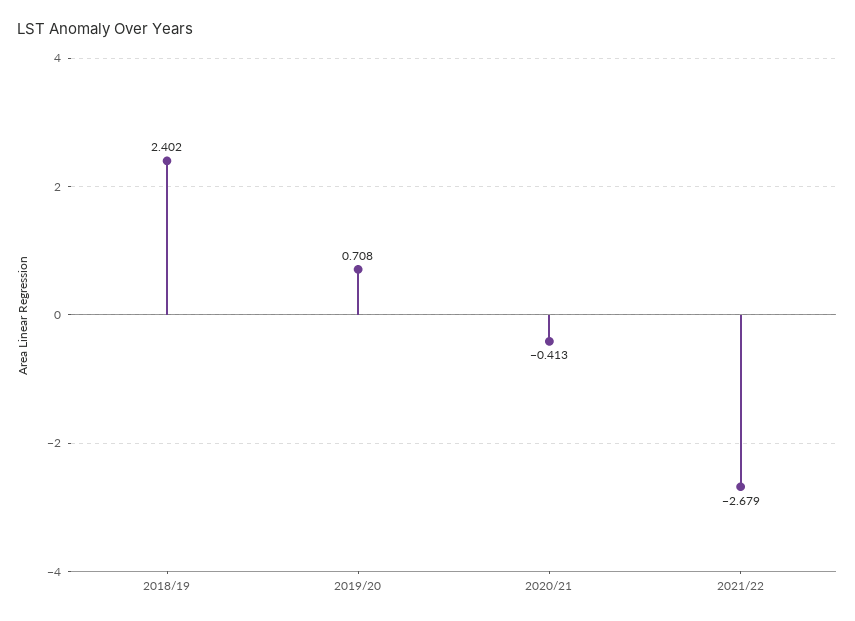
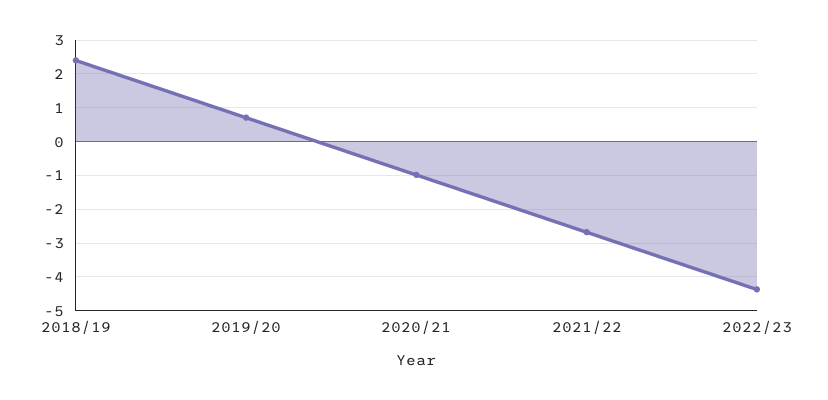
2020/21: -0.413 -> -1
2022/23: none -> -4.4

